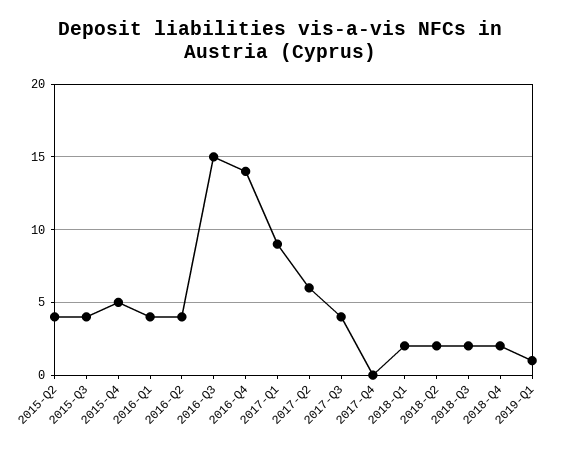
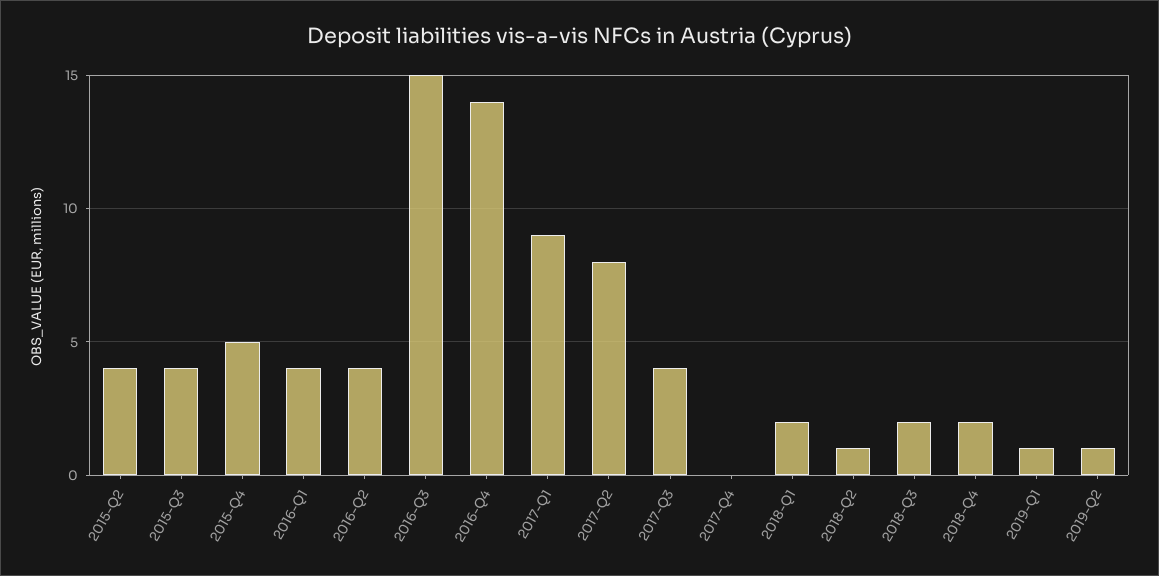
2017-Q2: 6 -> 8
2018-Q2: 2 -> 1
2019-Q2: none -> 1

